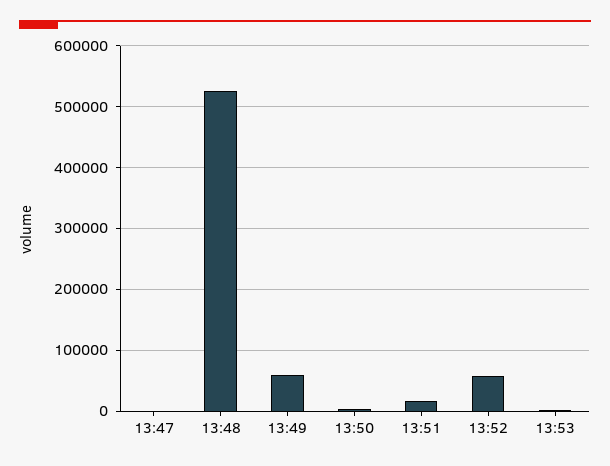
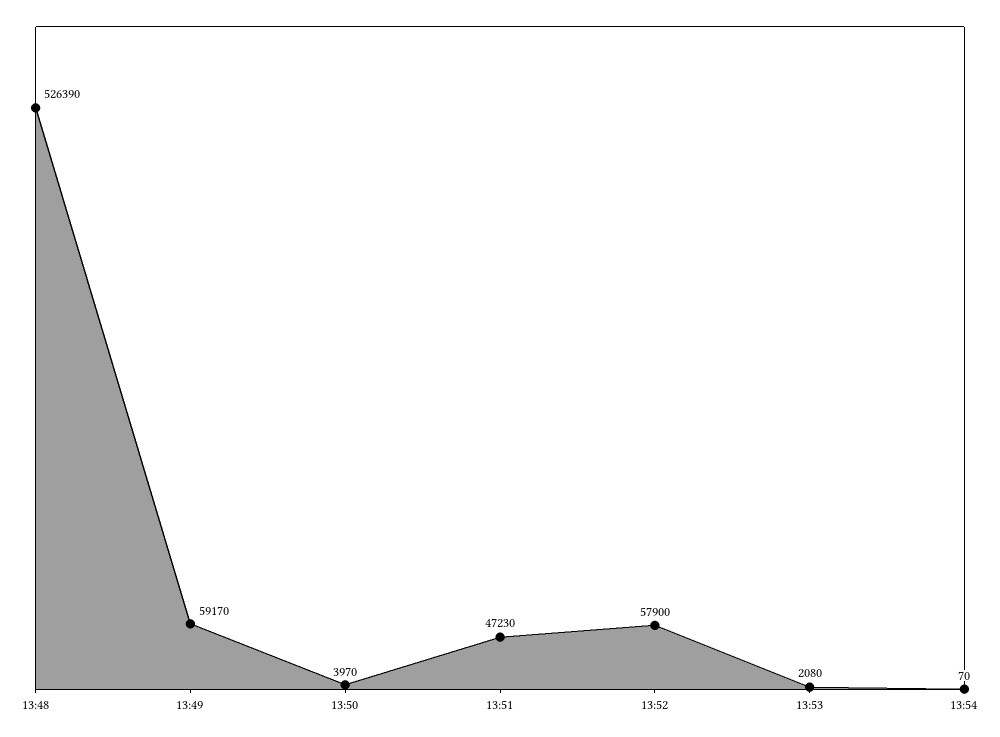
13:47: 0 -> none
13:51: 20000 -> 47230
13:54: none -> 70

